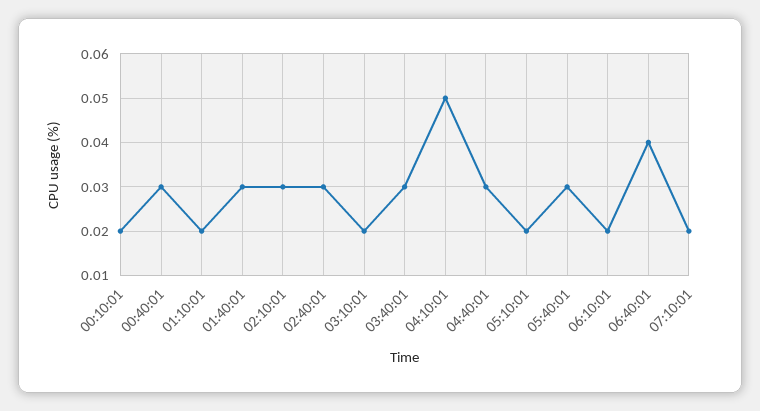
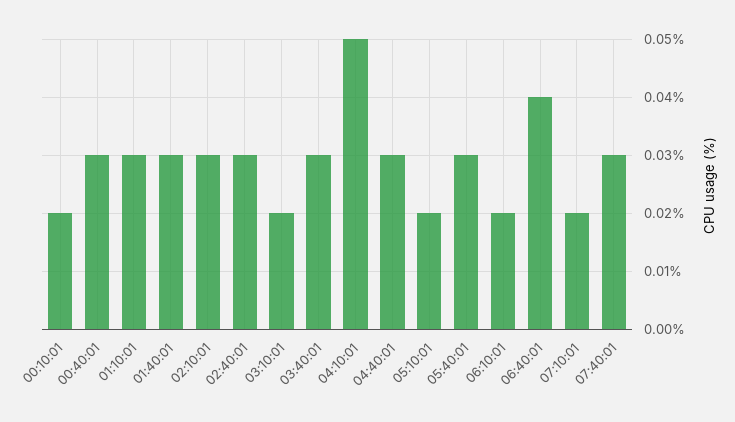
01:10:01: 0.02 -> 0.03
07:40:01: none -> 0.03

